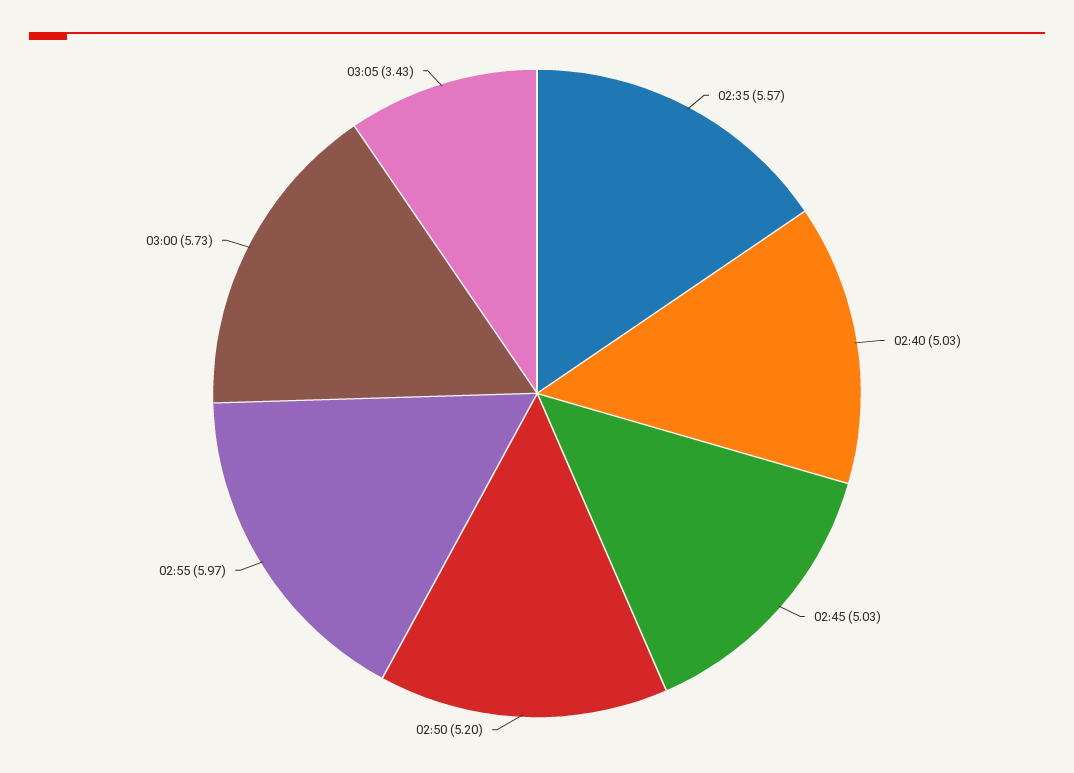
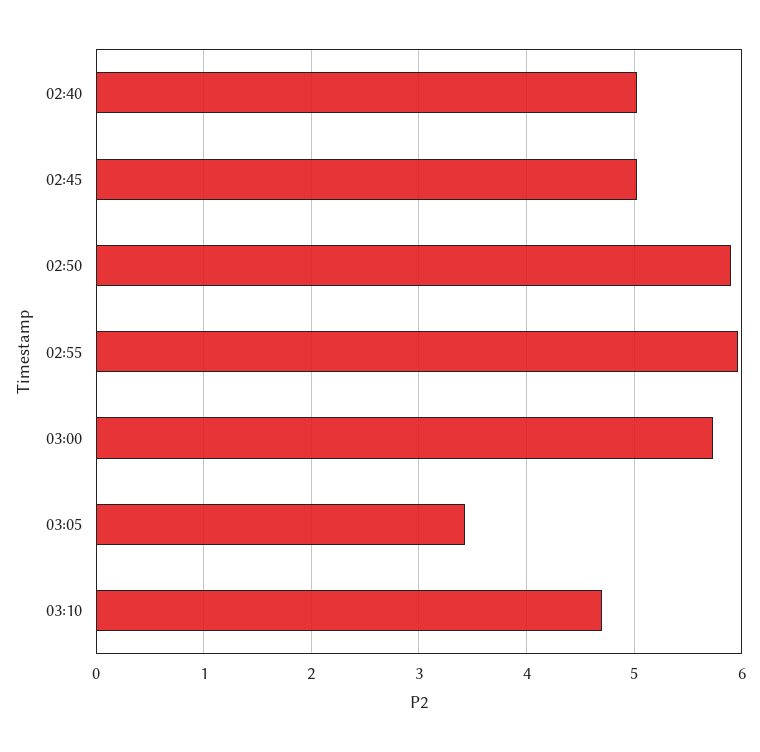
02:35: 5.57 -> none
02:50: 5.2 -> 5.9
03:10: none -> 4.7

